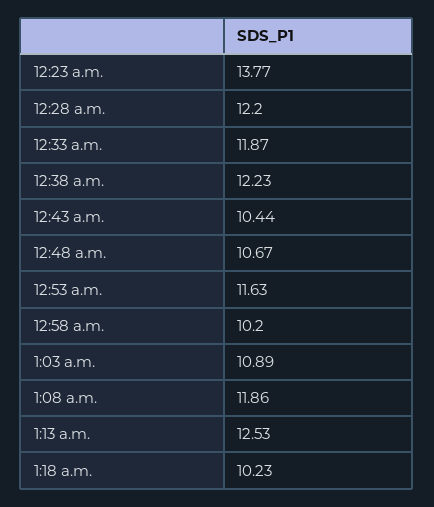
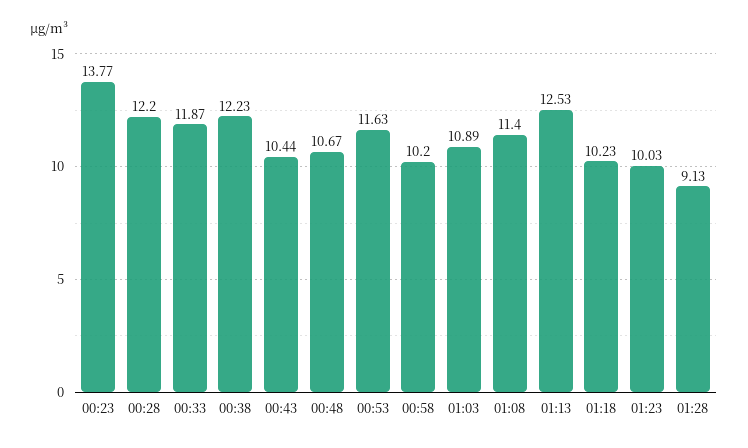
1:08 a.m.: 11.86 -> 11.4
01:23: none -> 10.03
01:28: none -> 9.13

